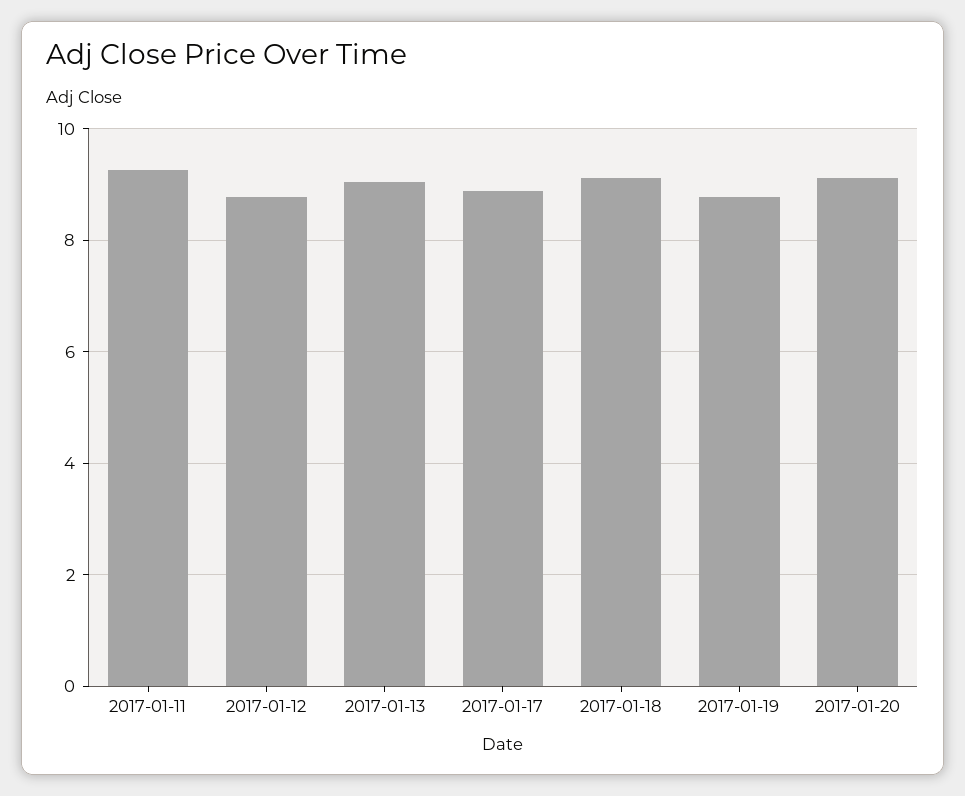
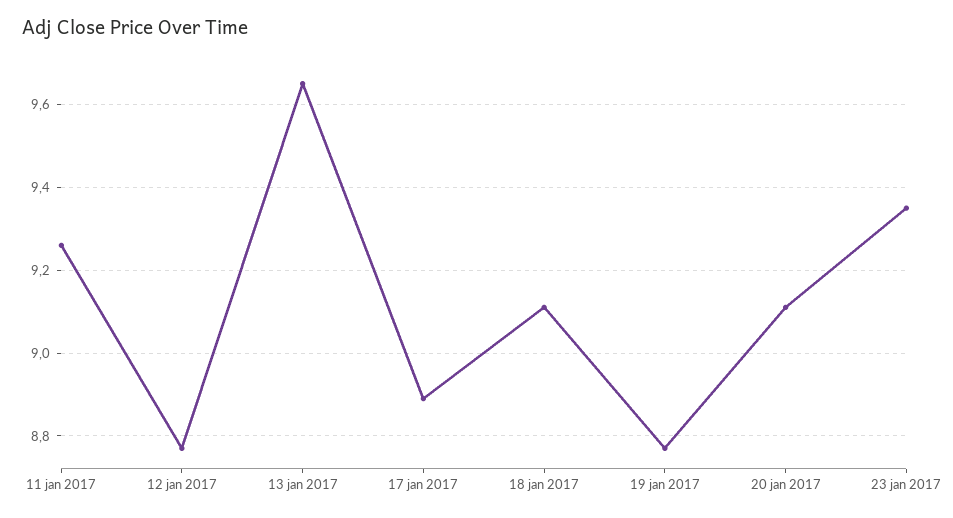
2017-01-13: 9 -> 9.65
23 jan 2017: none -> 9.35

